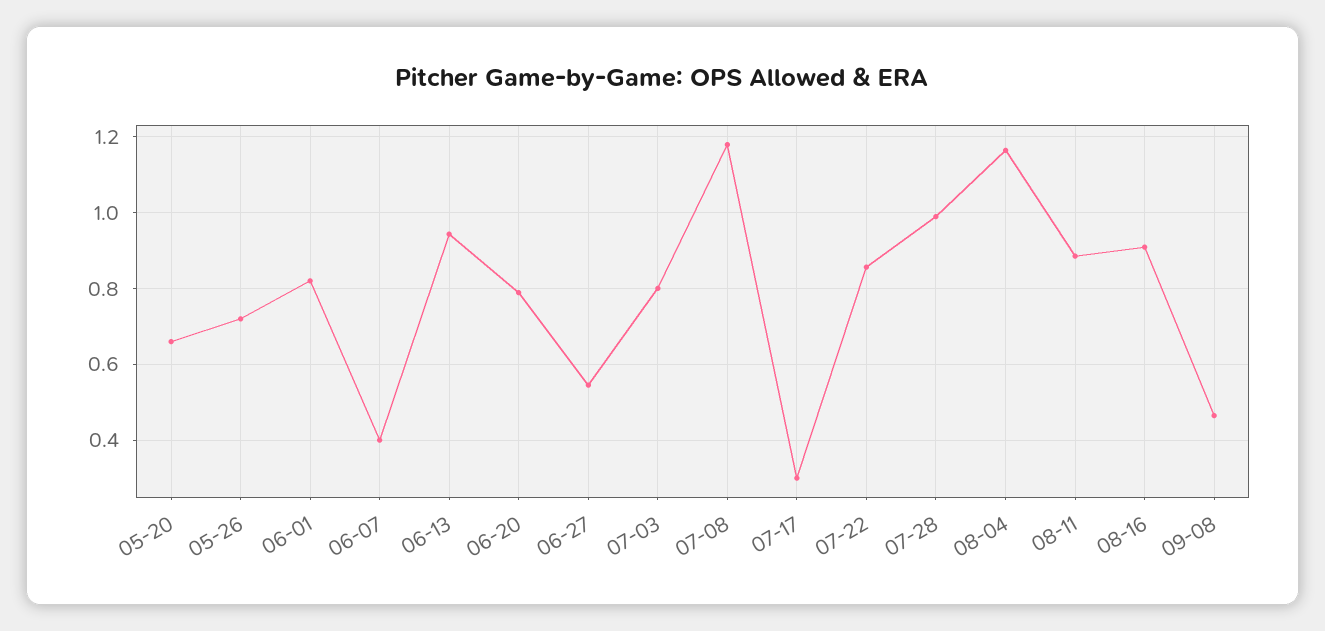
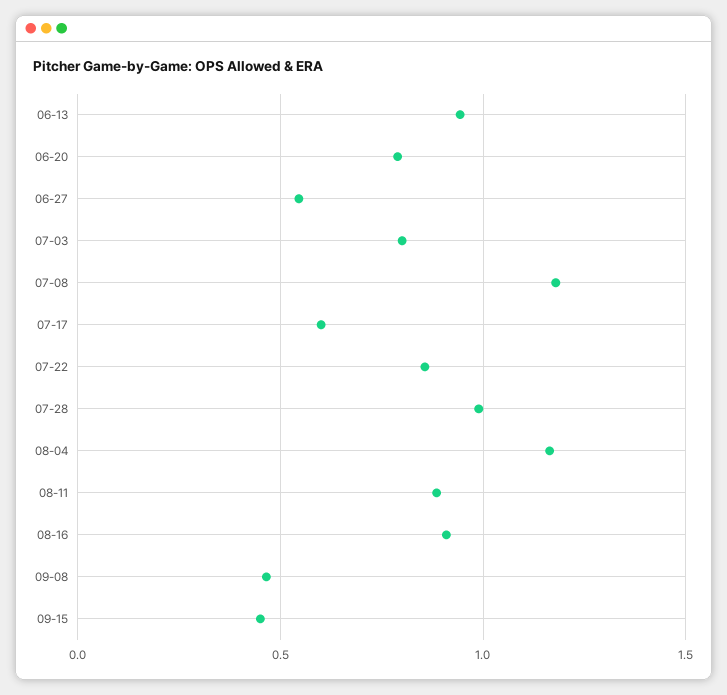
05-20: 0.66 -> none
05-26: 0.72 -> none
06-01: 0.82 -> none
06-07: 0.4 -> none
07-17: 0.3 -> 0.6
09-15: none -> 0.45

